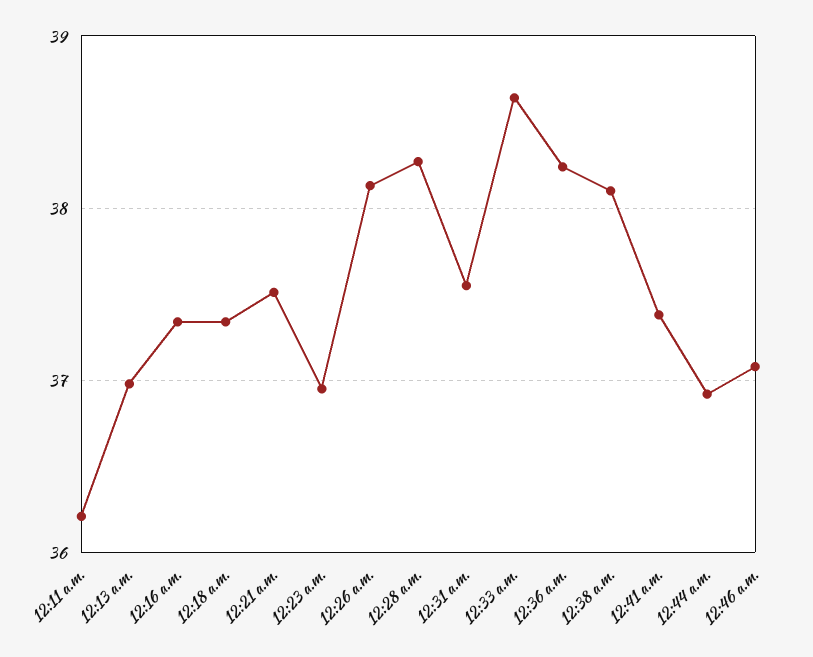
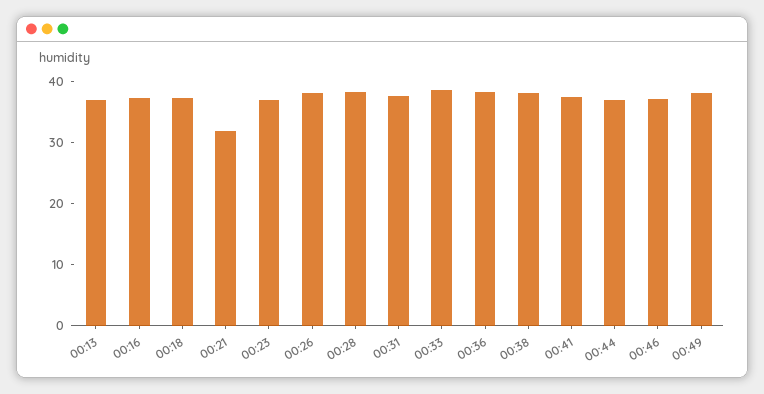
12:11 a.m.: 36.2 -> none
12:21 a.m.: 37.5 -> 32
00:49: none -> 38

